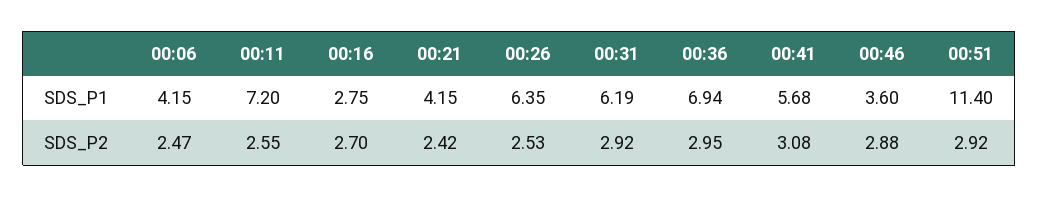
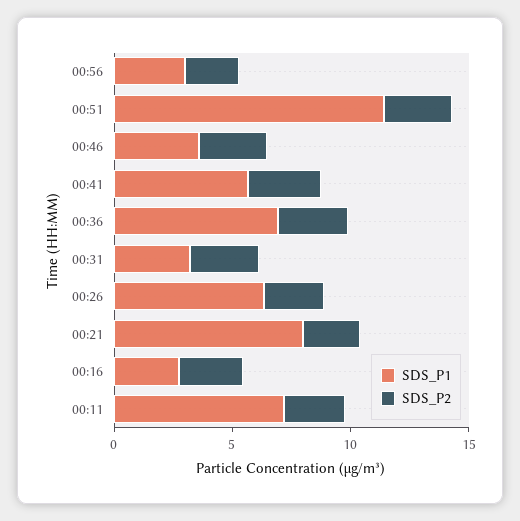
SDS_P1, 00:06: 4.15 -> none
SDS_P1, 00:21: 4.15 -> 8
SDS_P1, 00:31: 6.19 -> 3
SDS_P2, 00:06: 2.47 -> none
SDS_P1, 00:56: none -> 3
SDS_P2, 00:56: none -> 2

